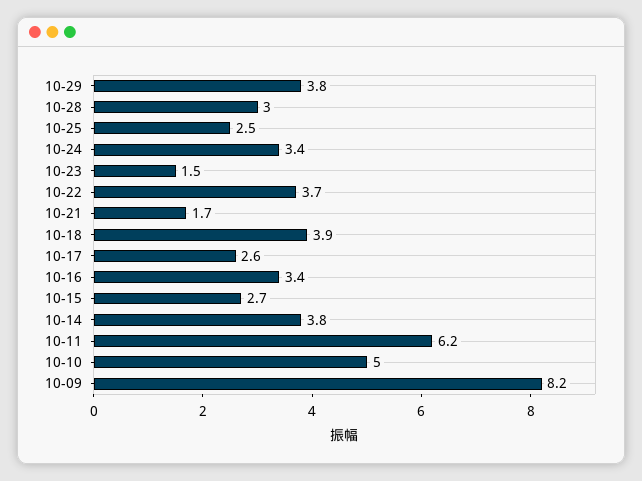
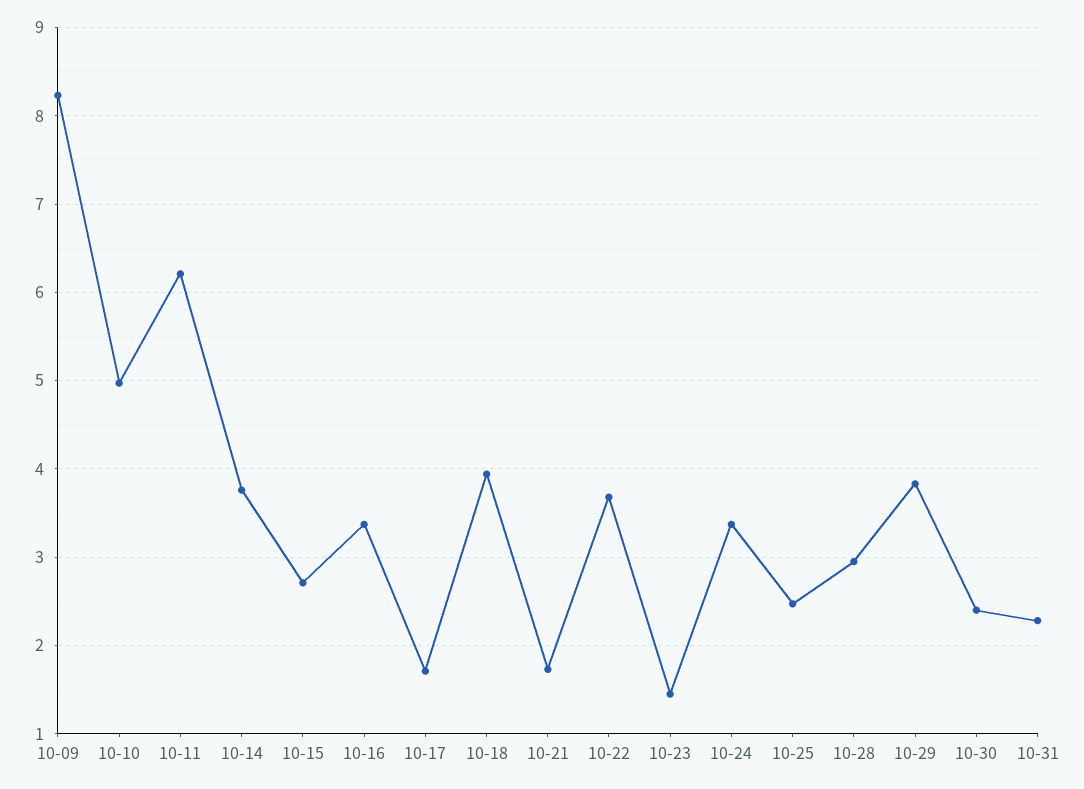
10-17: 2.6 -> 1.7
10-30: none -> 2.4
10-31: none -> 2.3

